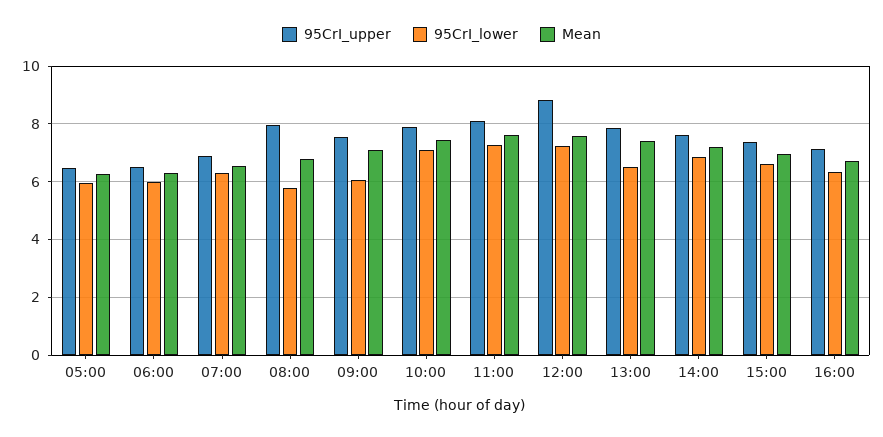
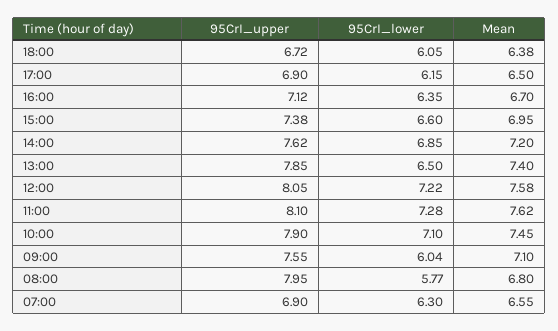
95CrI_upper, 05:00: 6.5 -> none
95CrI_lower, 05:00: 6 -> none
Mean, 05:00: 6.25 -> none
95CrI_upper, 06:00: 6.5 -> none
95CrI_lower, 06:00: 6 -> none
Mean, 06:00: 6.25 -> none
95CrI_upper, 12:00: 8.75 -> 8.05
95CrI_upper, 18:00: none -> 6.72
95CrI_lower, 18:00: none -> 6.05
Mean, 18:00: none -> 6.38
95CrI_upper, 17:00: none -> 6.9
95CrI_lower, 17:00: none -> 6.15
Mean, 17:00: none -> 6.5

